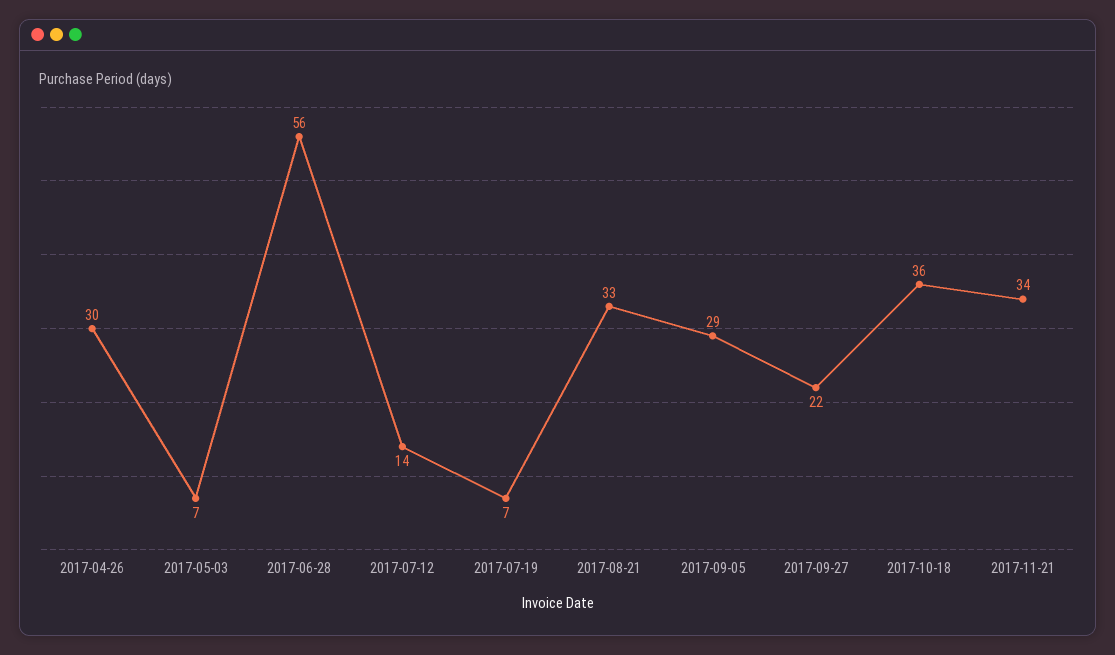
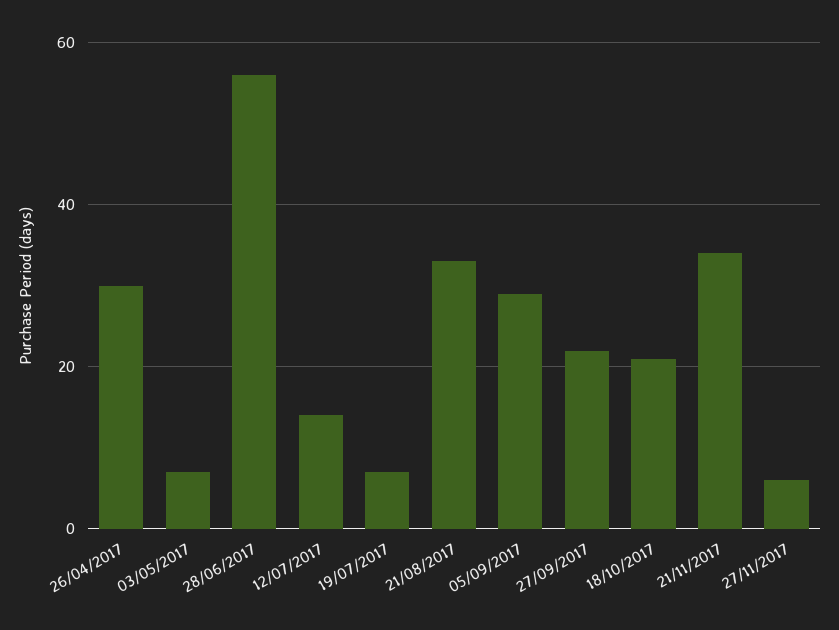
2017-10-18: 36 -> 20
27/11/2017: none -> 5

